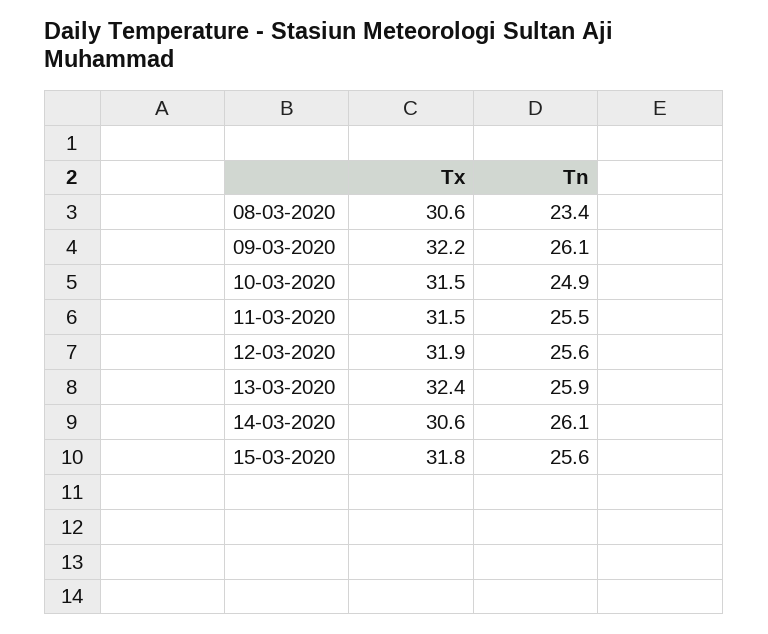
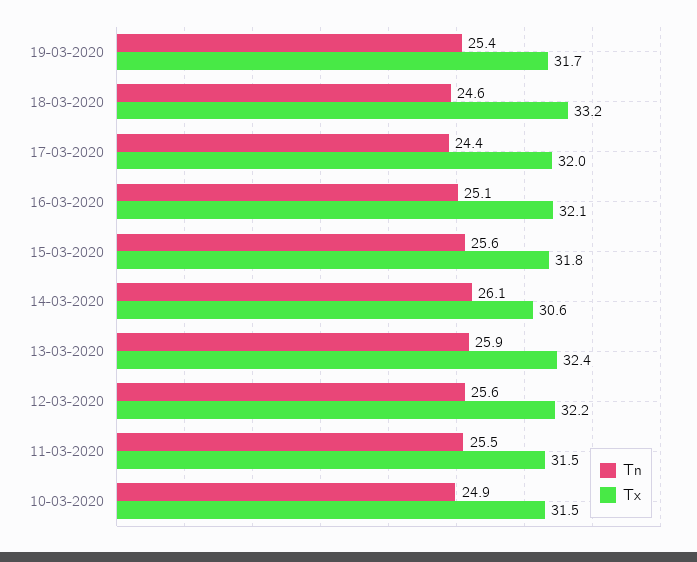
Tx, 08-03-2020: 30.6 -> none
Tn, 08-03-2020: 23.4 -> none
Tx, 09-03-2020: 32.2 -> none
Tn, 09-03-2020: 26.1 -> none
Tx, 12-03-2020: 31.9 -> 32.2
Tn, 19-03-2020: none -> 25.4
Tx, 19-03-2020: none -> 31.7
Tn, 18-03-2020: none -> 24.6
Tx, 18-03-2020: none -> 33.2
Tn, 17-03-2020: none -> 24.4
Tx, 17-03-2020: none -> 32
Tn, 16-03-2020: none -> 25.1
Tx, 16-03-2020: none -> 32.1

